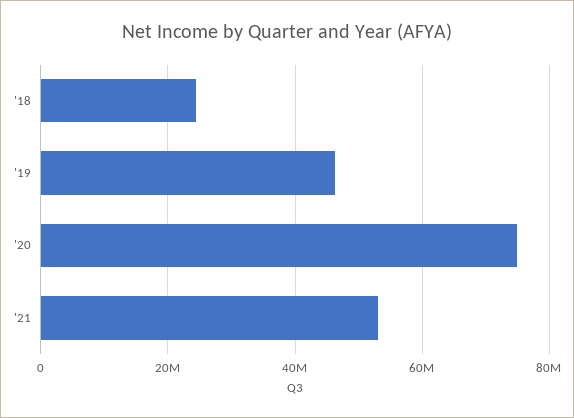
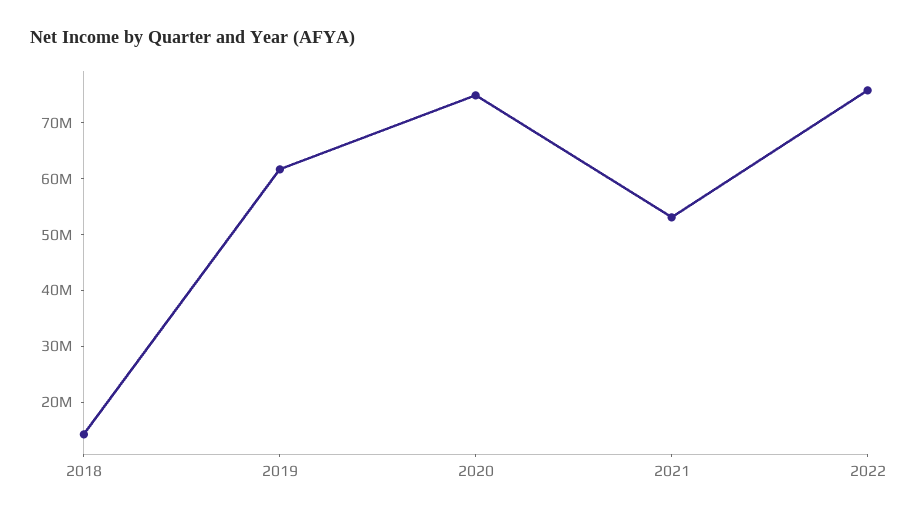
'18: 24000000 -> 14000000
'19: 46000000 -> 62000000
2022: none -> 76000000

